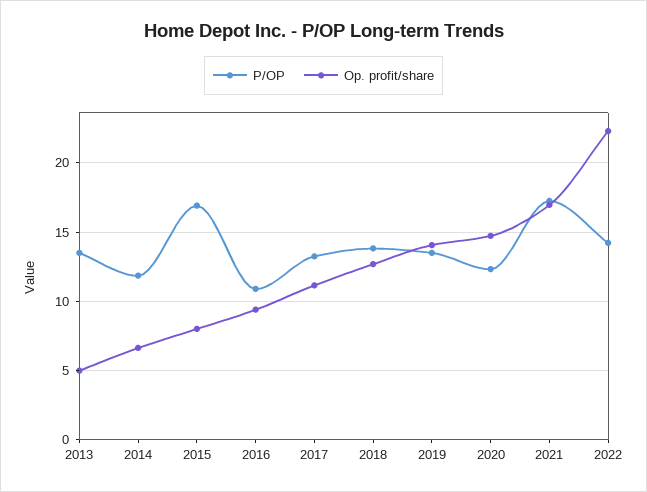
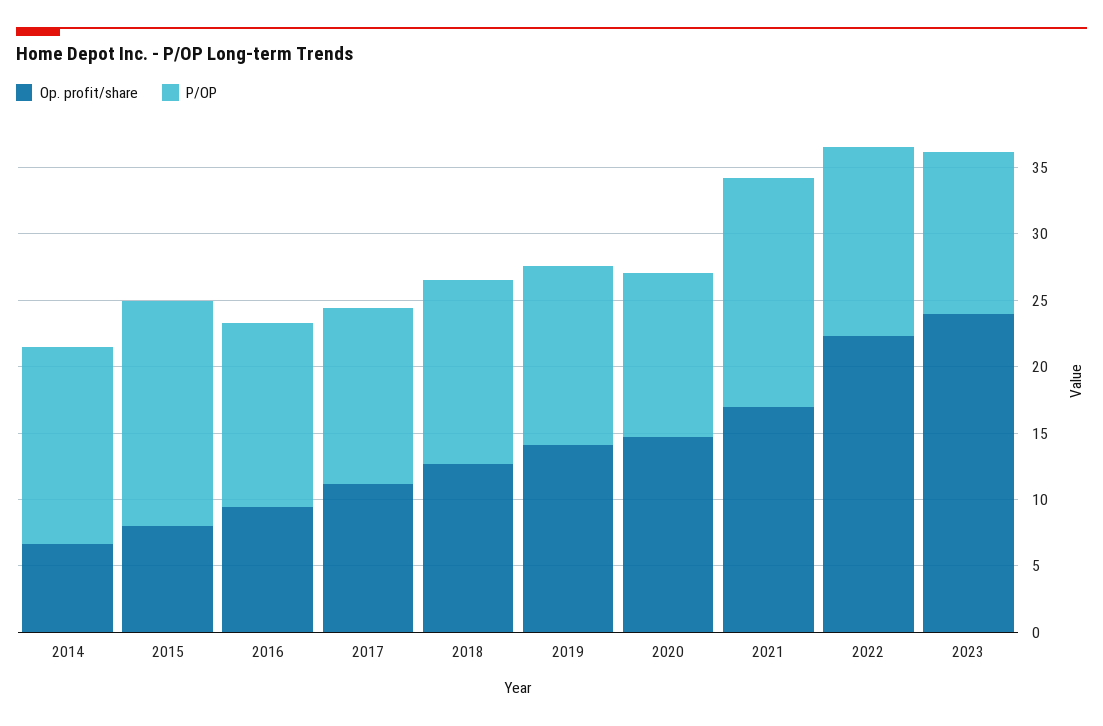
P/OP, 2013: 13.5 -> none
Op. profit/share, 2013: 5 -> none
P/OP, 2014: 12 -> 15
P/OP, 2016: 11 -> 14
Op. profit/share, 2023: none -> 24
P/OP, 2023: none -> 12

